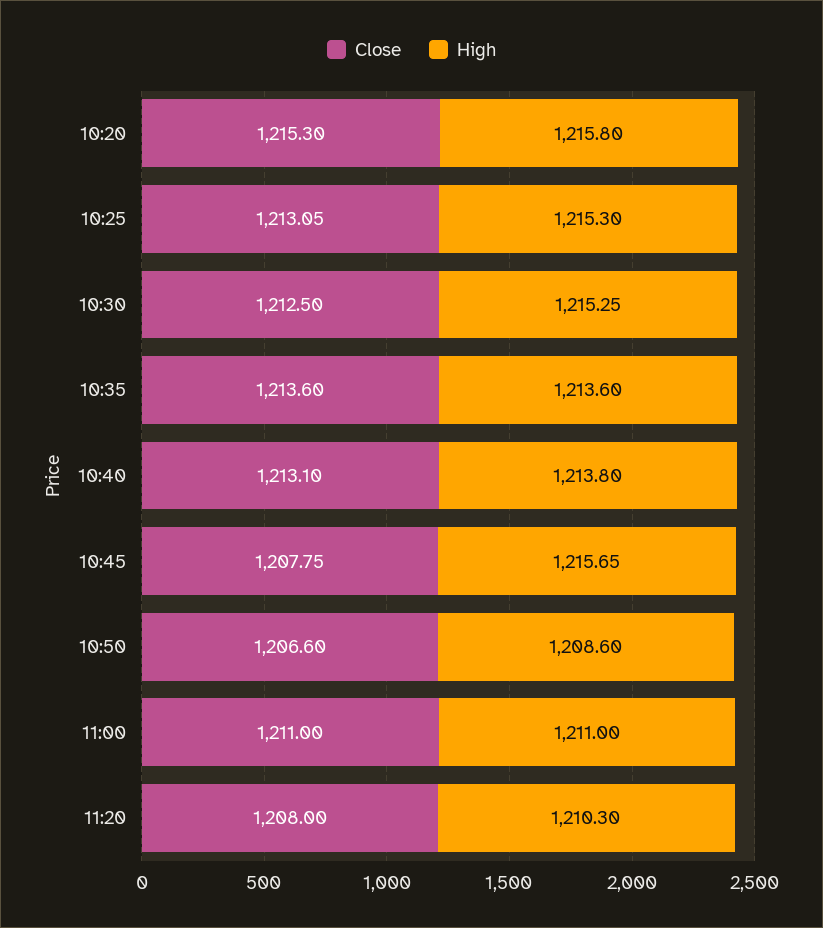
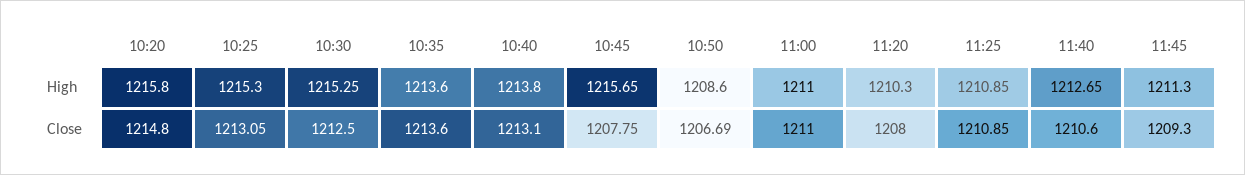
Close, 10:20: 1215.3 -> 1214.8
Close, 10:50: 1206.6 -> 1206.69
High, 11:25: none -> 1210.85
High, 11:40: none -> 1212.65
High, 11:45: none -> 1211.3
Close, 11:25: none -> 1210.85
Close, 11:40: none -> 1210.6
Close, 11:45: none -> 1209.3

